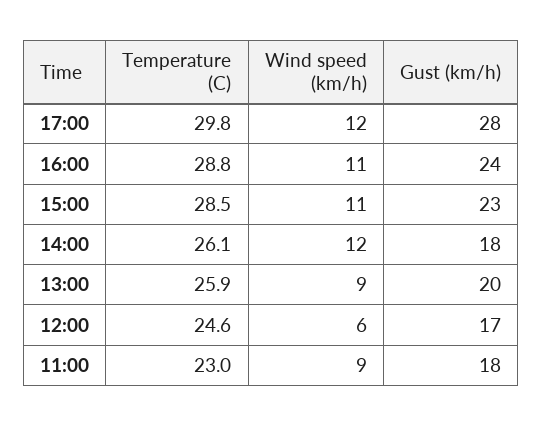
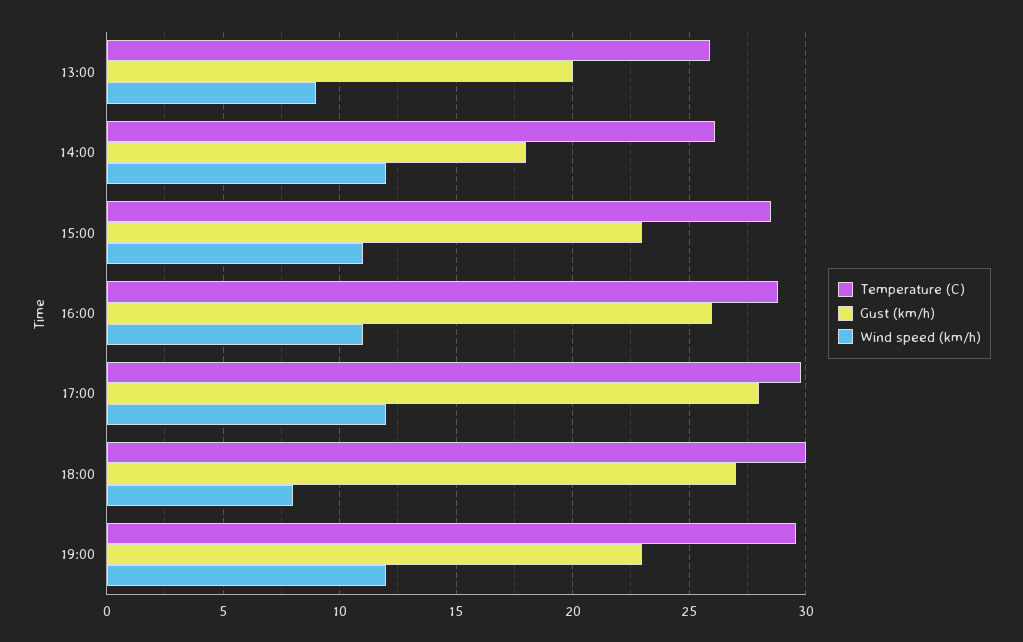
Gust (km/h), 16:00: 24 -> 26
Temperature (C), 12:00: 24.6 -> none
Wind speed (km/h), 12:00: 6 -> none
Gust (km/h), 12:00: 17 -> none
Temperature (C), 11:00: 23 -> none
Wind speed (km/h), 11:00: 9 -> none
Gust (km/h), 11:00: 18 -> none
Temperature (C), 18:00: none -> 30
Gust (km/h), 18:00: none -> 27
Wind speed (km/h), 18:00: none -> 8
Temperature (C), 19:00: none -> 29.5
Gust (km/h), 19:00: none -> 23
Wind speed (km/h), 19:00: none -> 12

